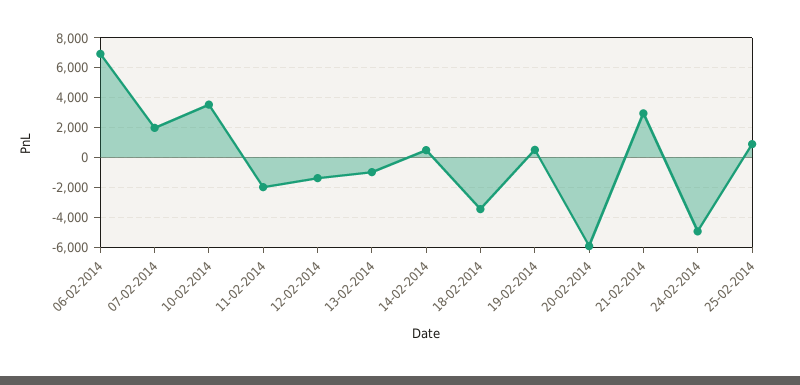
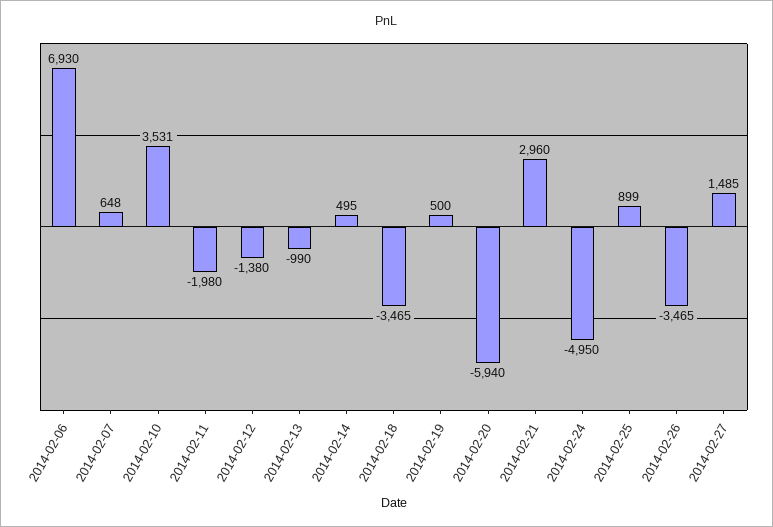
07-02-2014: 2000 -> 648
2014-02-26: none -> -3465
2014-02-27: none -> 1485

